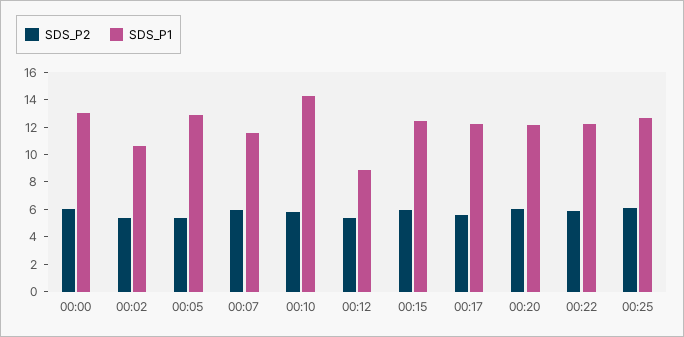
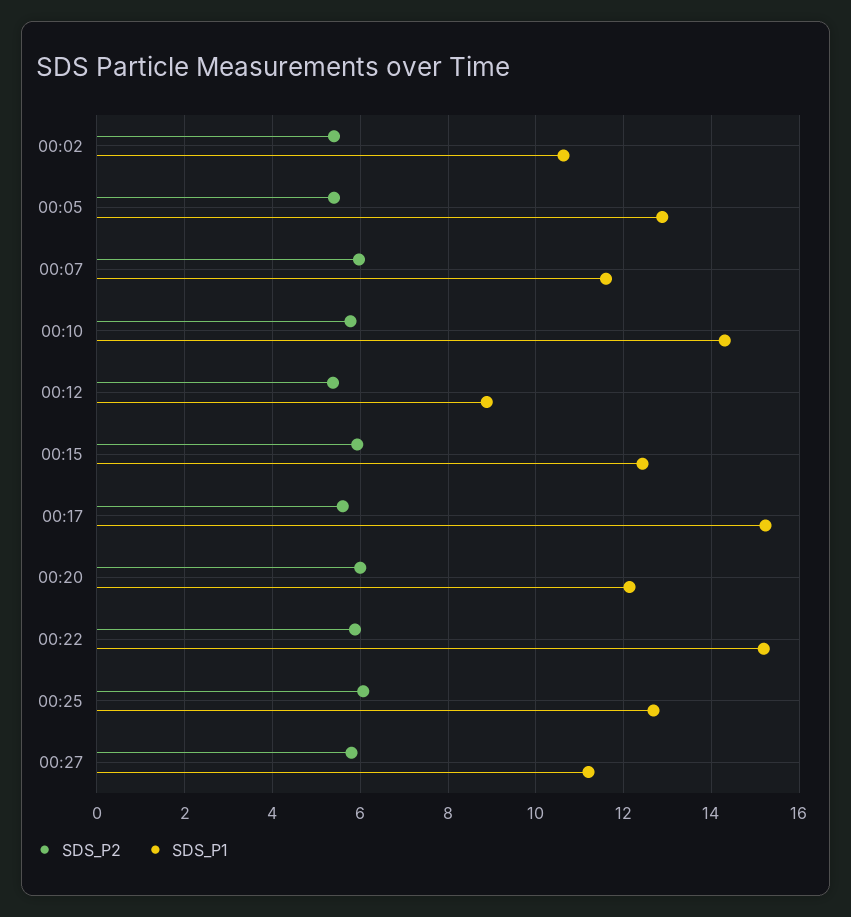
SDS_P2, 00:00: 6 -> none
SDS_P1, 00:00: 13 -> none
SDS_P1, 00:17: 12 -> 15.2
SDS_P1, 00:22: 12 -> 15.2
SDS_P2, 00:27: none -> 5.8
SDS_P1, 00:27: none -> 11.2

